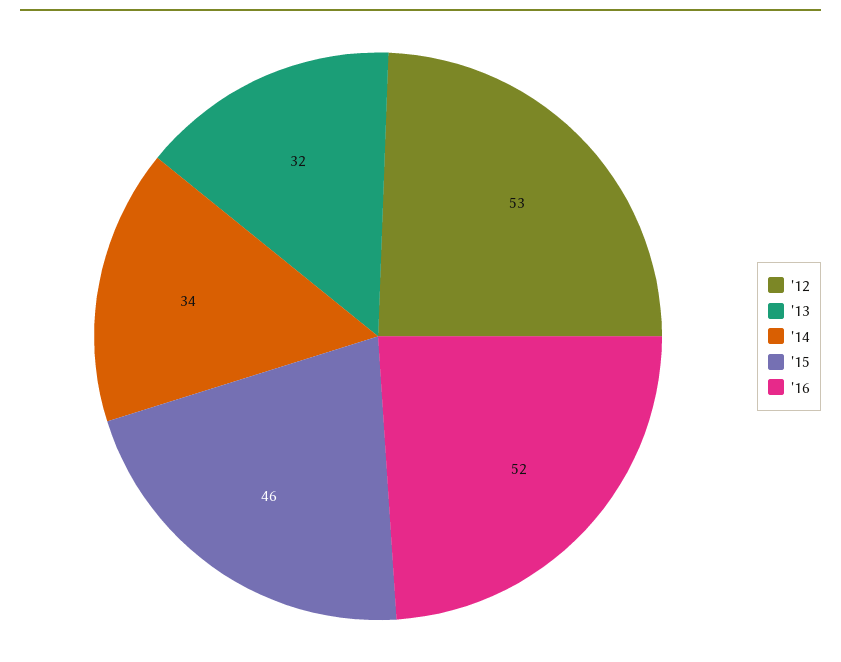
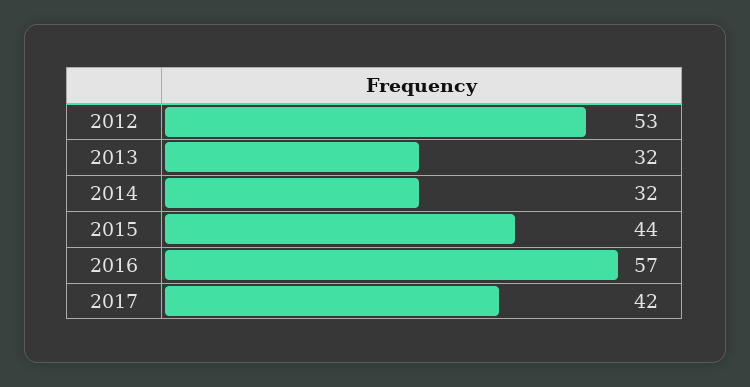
'14: 34 -> 32
'15: 46 -> 44
'16: 52 -> 57
2017: none -> 42

